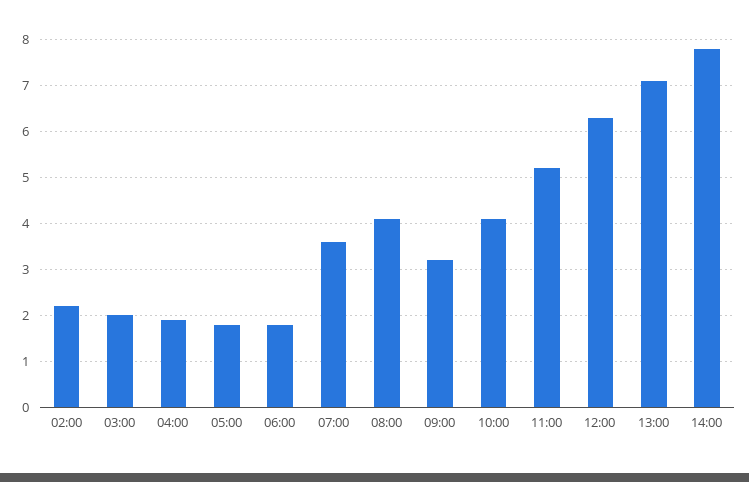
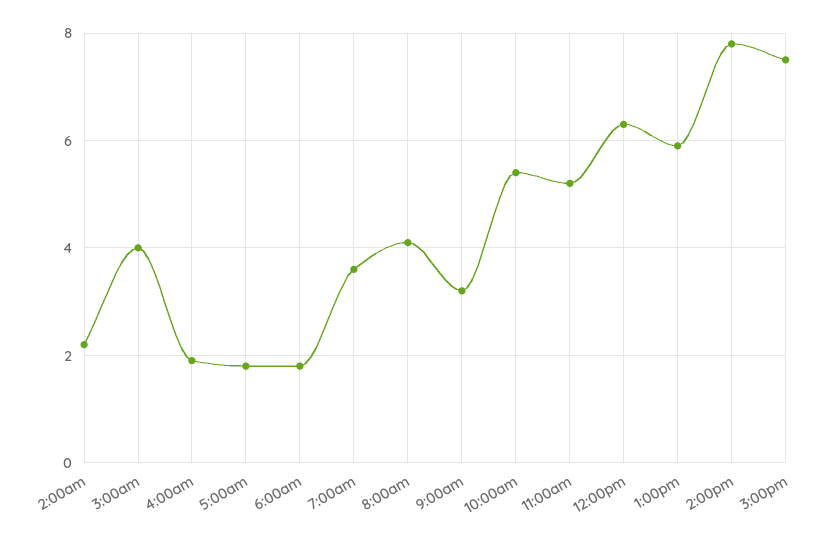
03:00: 2 -> 4
10:00: 4 -> 5.5
13:00: 7 -> 6
3:00pm: none -> 7.5

